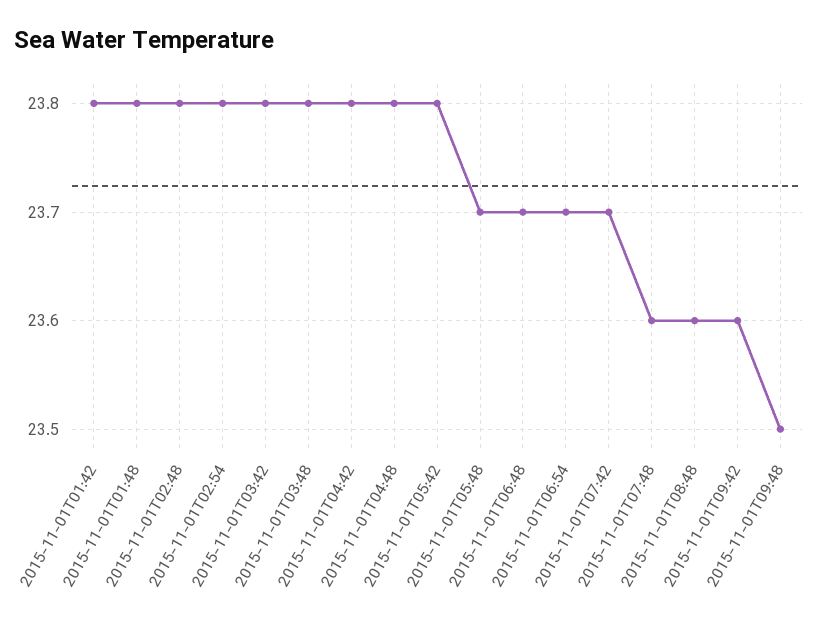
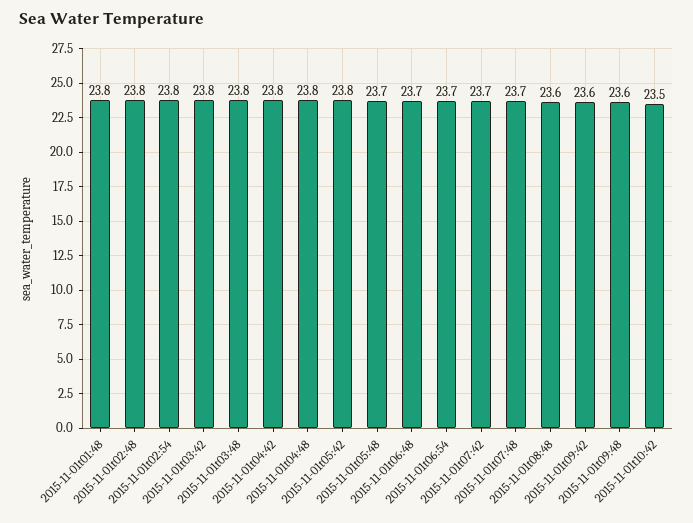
2015-11-01T01:42: 23.8 -> none
2015-11-01T07:48: 23.6 -> 23.7
2015-11-01T09:48: 23.5 -> 23.6
2015-11-01t10:42: none -> 23.5

